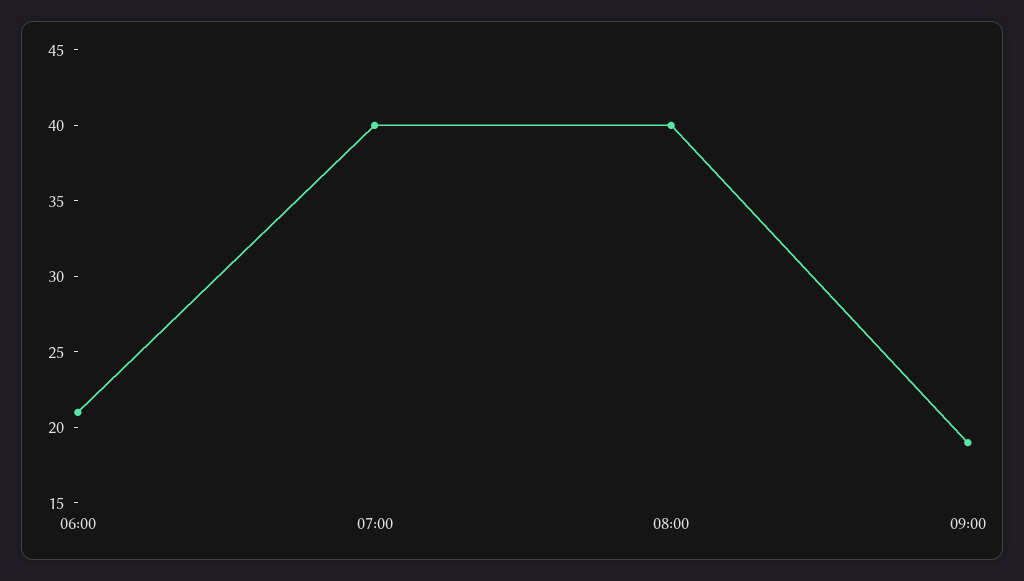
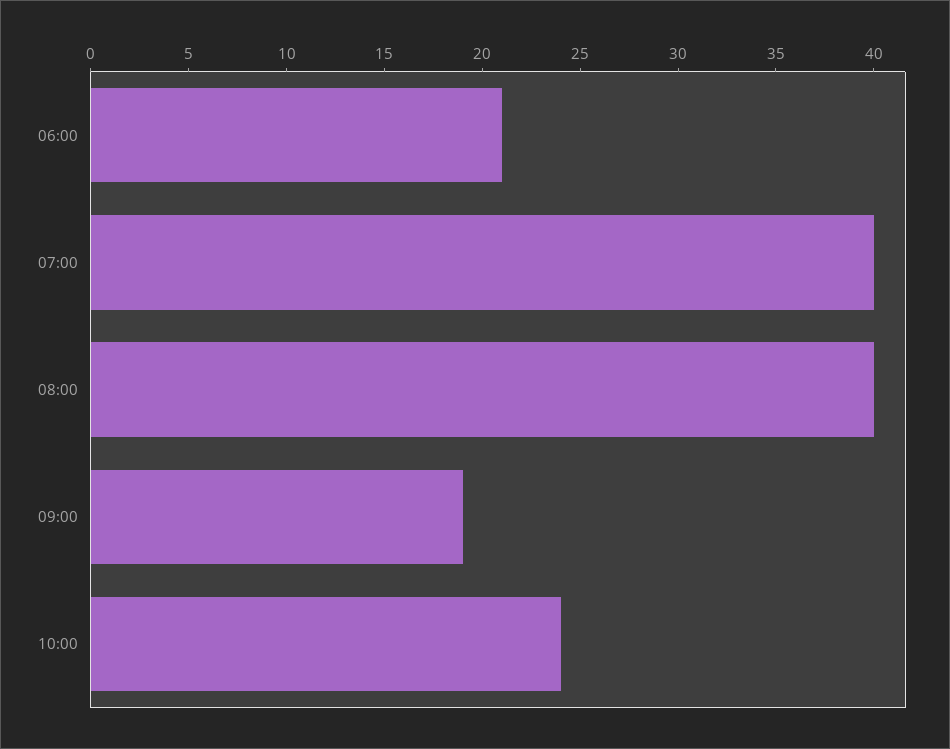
10:00: none -> 24

